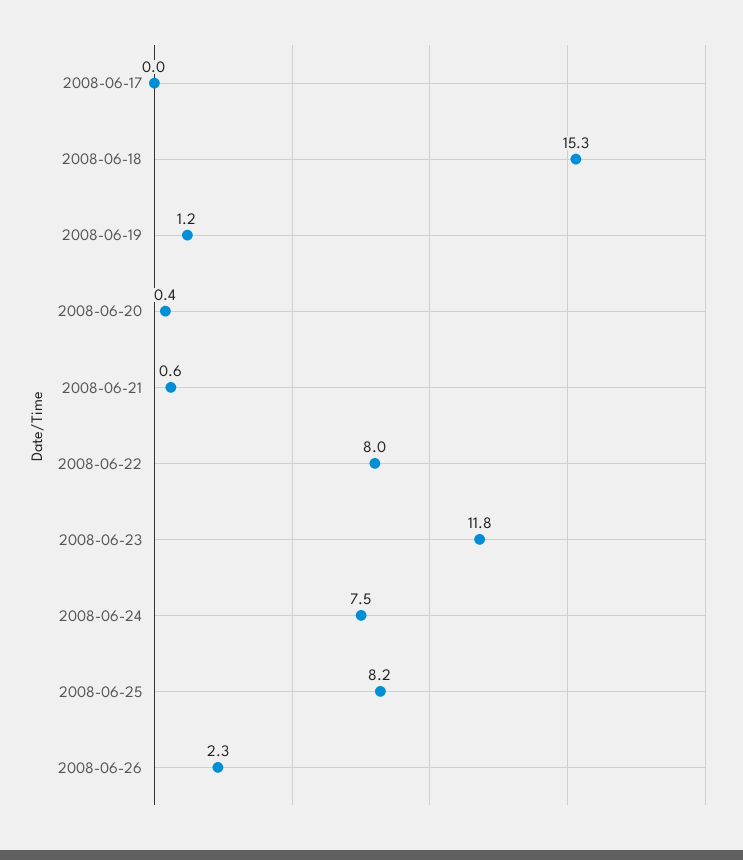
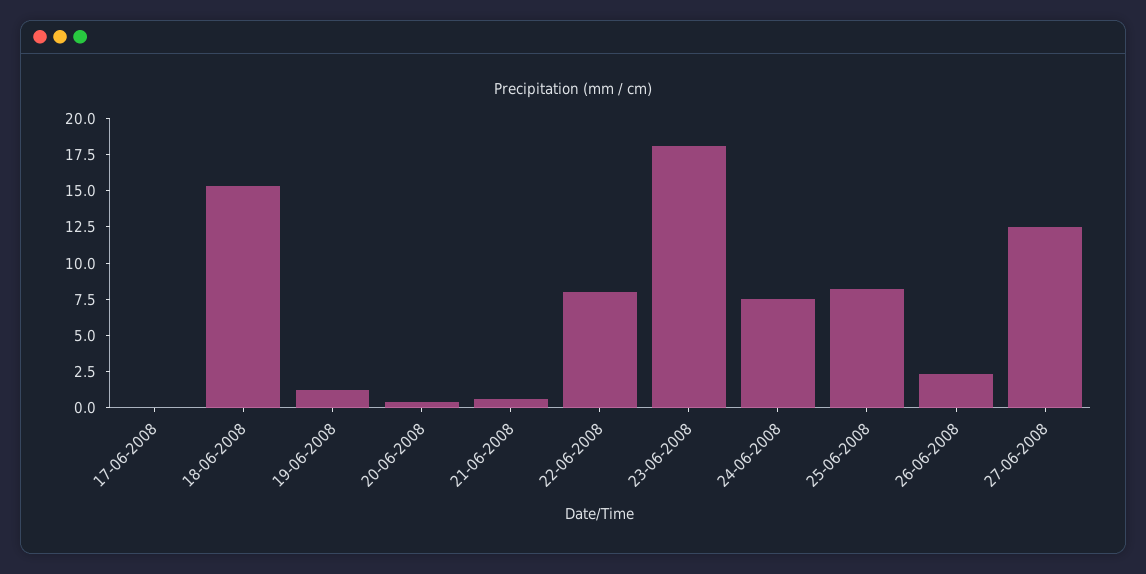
2008-06-23: 11.8 -> 17.5
27-06-2008: none -> 12.5

